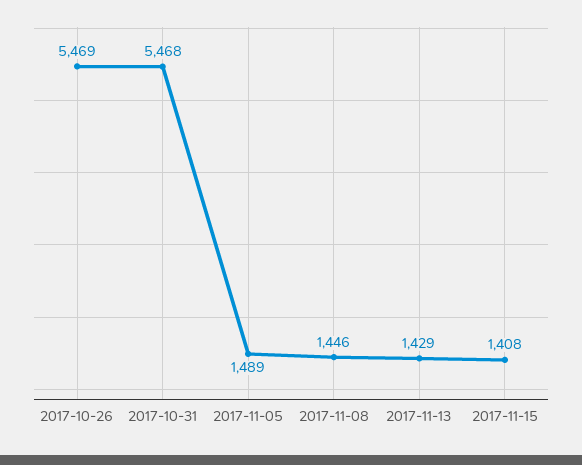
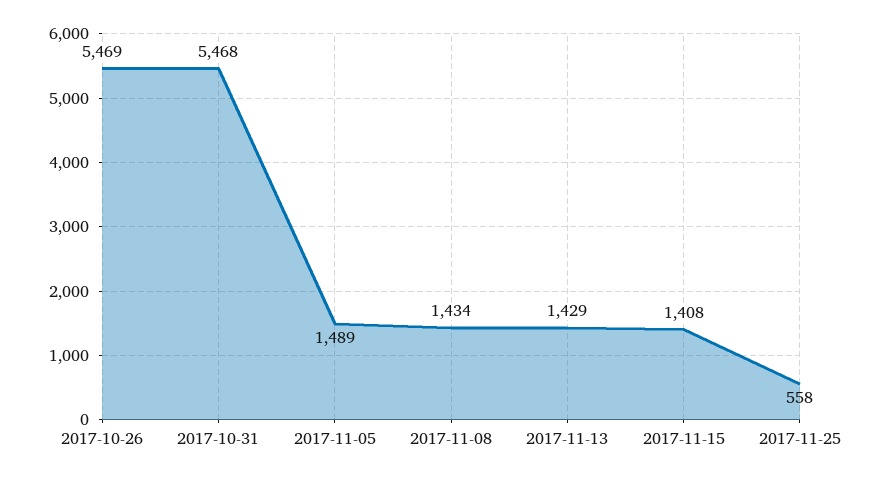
2017-11-08: 1446 -> 1434
2017-11-25: none -> 558

